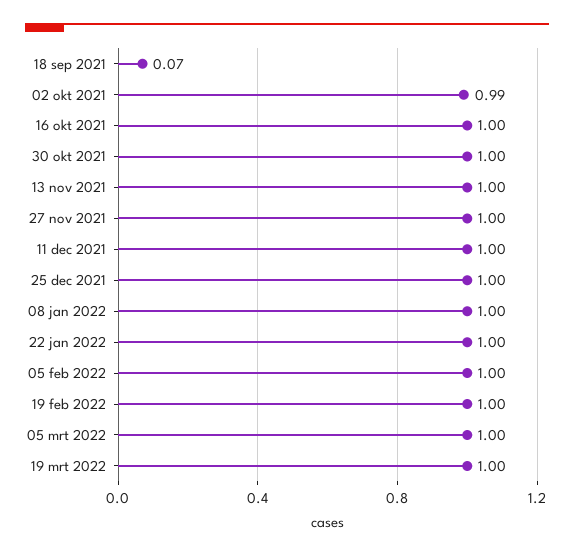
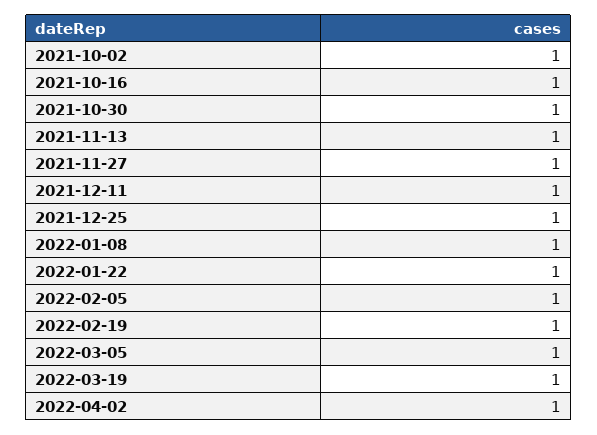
18 sep 2021: 0.07 -> none
02 okt 2021: 0.99 -> 1
2022-04-02: none -> 1

